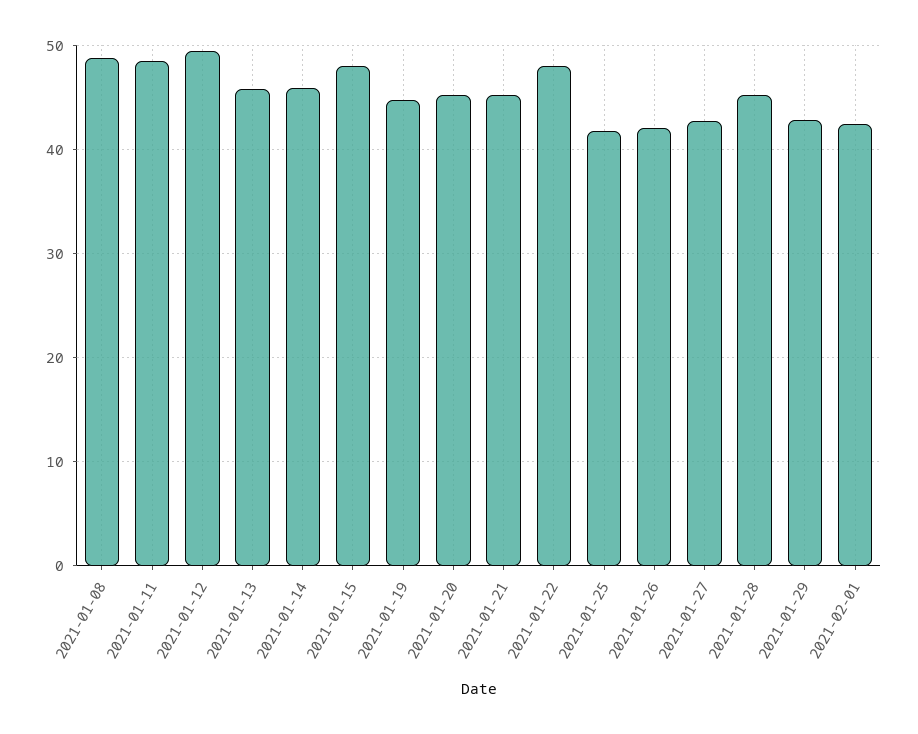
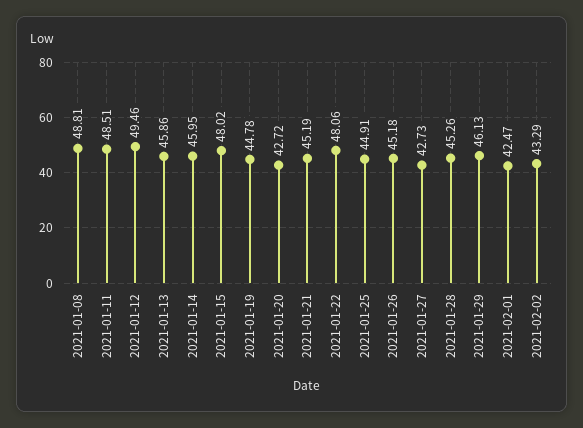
2021-01-20: 45 -> 42.72
2021-01-25: 42 -> 44.91
2021-01-26: 42 -> 45.18
2021-01-29: 43 -> 46.13
2021-02-02: none -> 43.29

